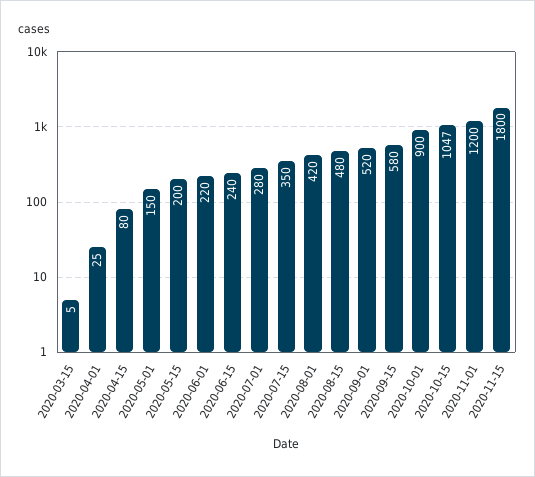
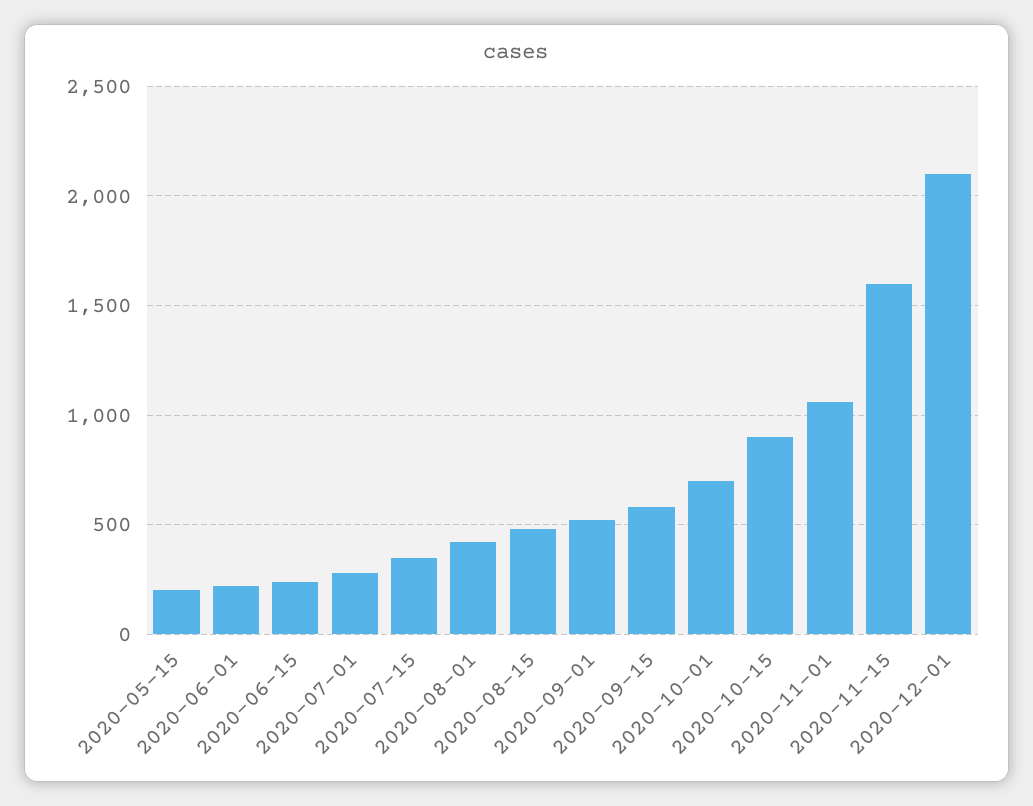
2020-03-15: 5 -> none
2020-04-01: 25 -> none
2020-04-15: 80 -> none
2020-05-01: 150 -> none
2020-10-01: 900 -> 700
2020-10-15: 1047 -> 900
2020-11-01: 1200 -> 1050
2020-11-15: 1800 -> 1600
2020-12-01: none -> 2100

